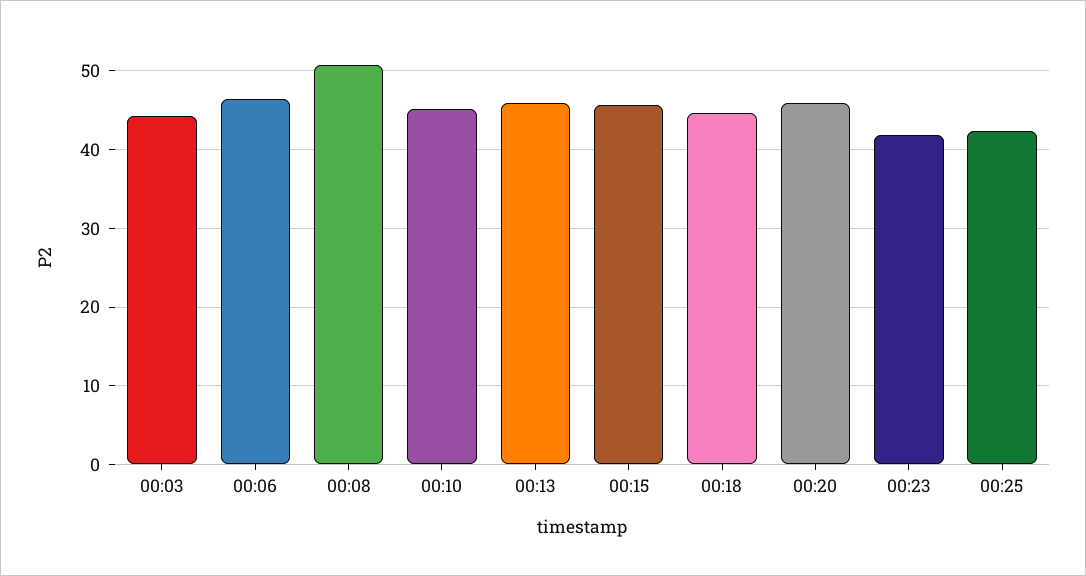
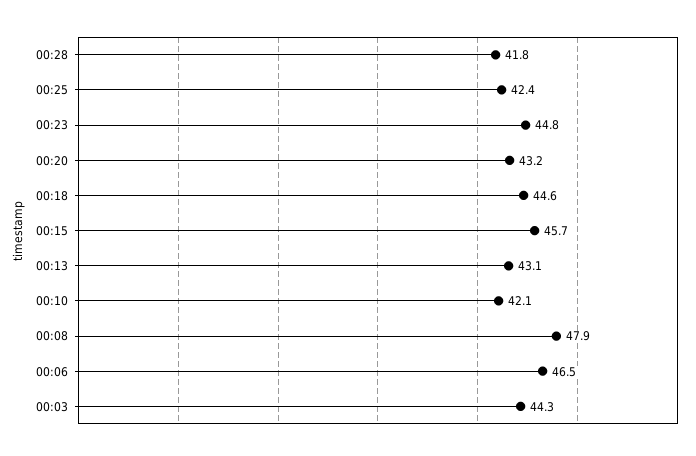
00:08: 51 -> 47.9
00:10: 45 -> 42.1
00:13: 46 -> 43.1
00:20: 46 -> 43.2
00:23: 42 -> 44.8
00:28: none -> 41.8

